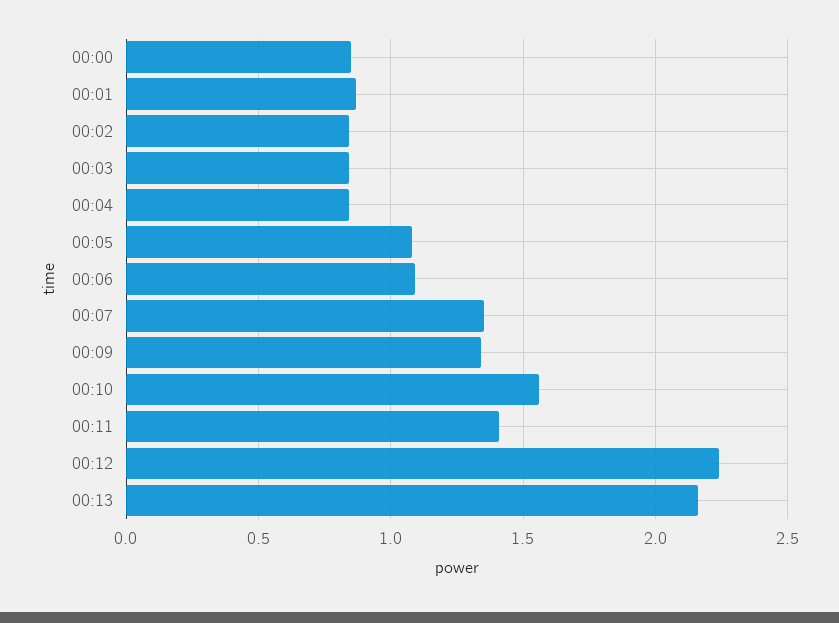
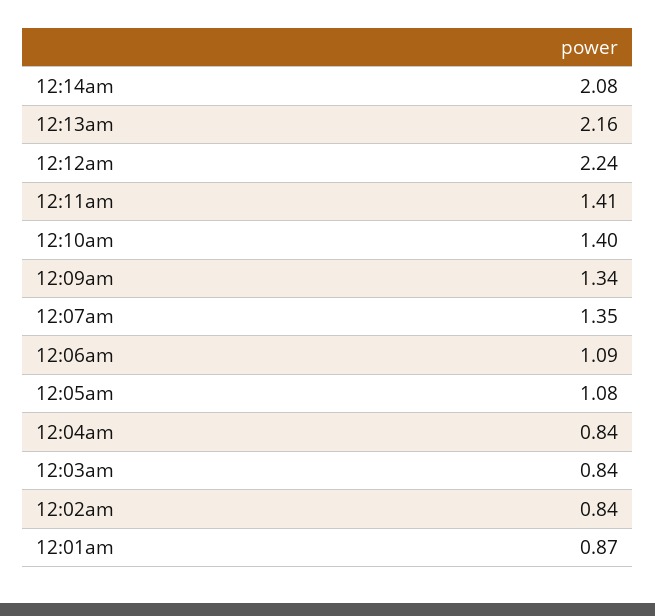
00:00: 0.85 -> none
00:10: 1.55 -> 1.4
12:14am: none -> 2.08

